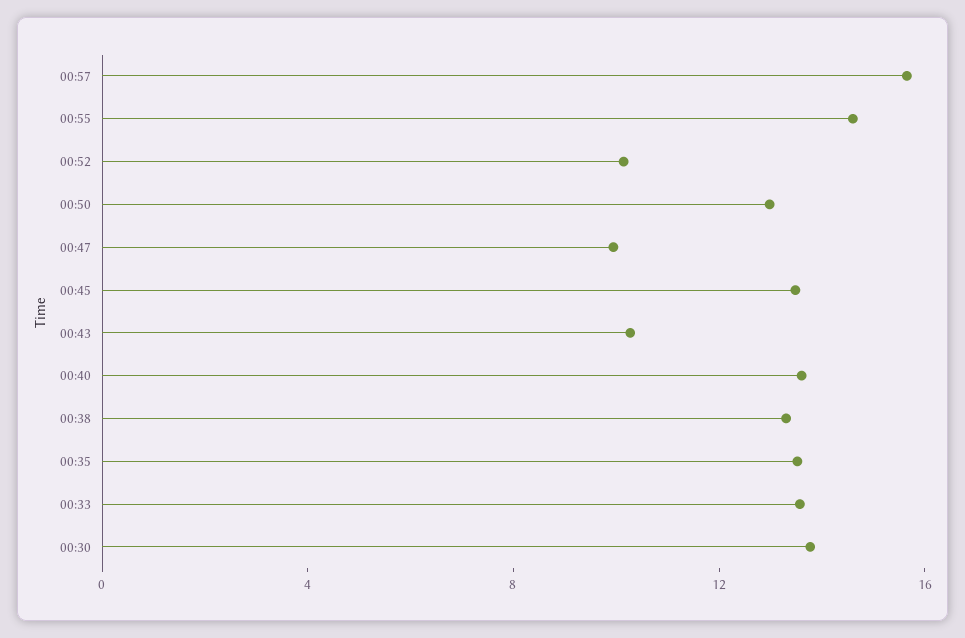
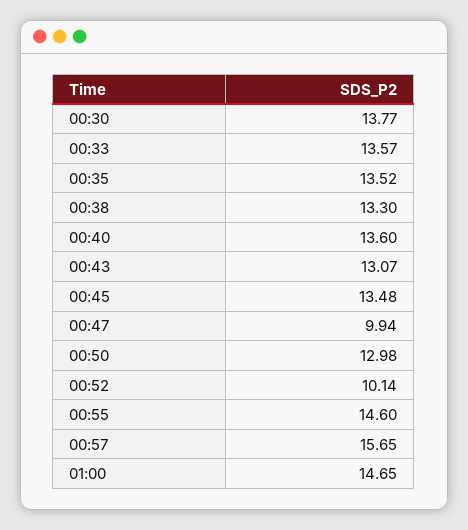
00:43: 10 -> 13.07
01:00: none -> 14.65

